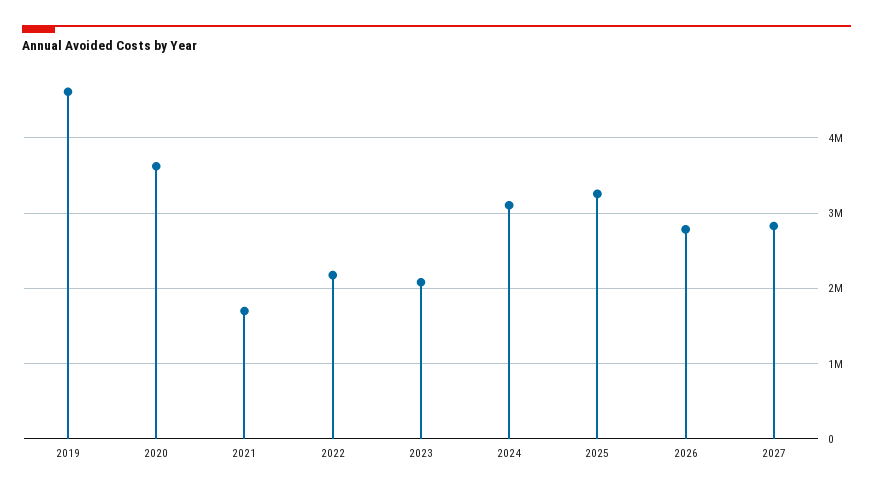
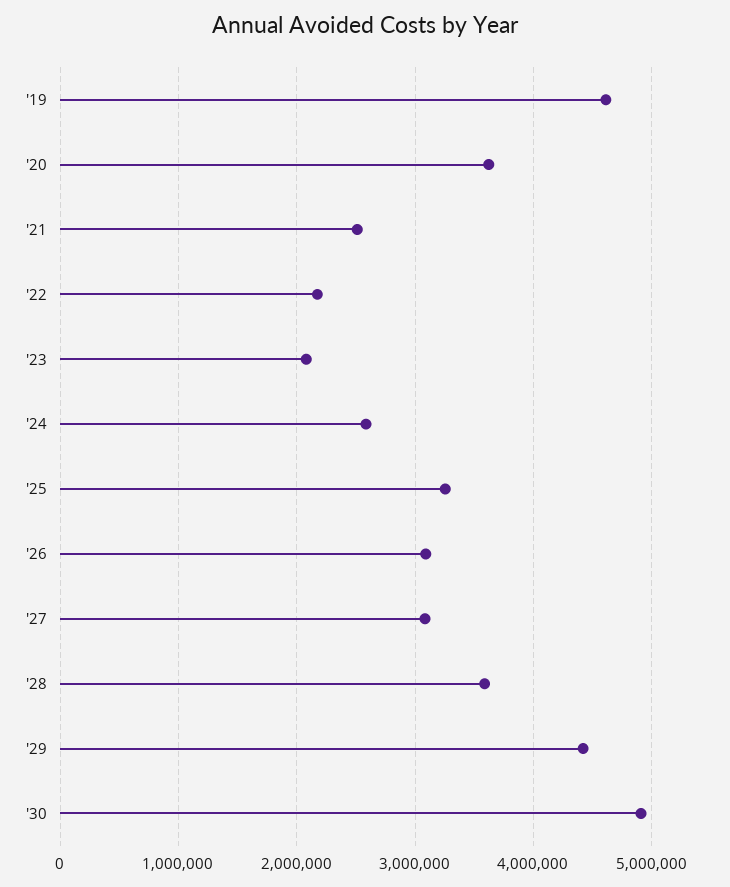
2021: 1700000 -> 2500000
2024: 3100000 -> 2600000
2026: 2800000 -> 3100000
2027: 2800000 -> 3100000
'28: none -> 3600000
'29: none -> 4400000
'30: none -> 4900000

